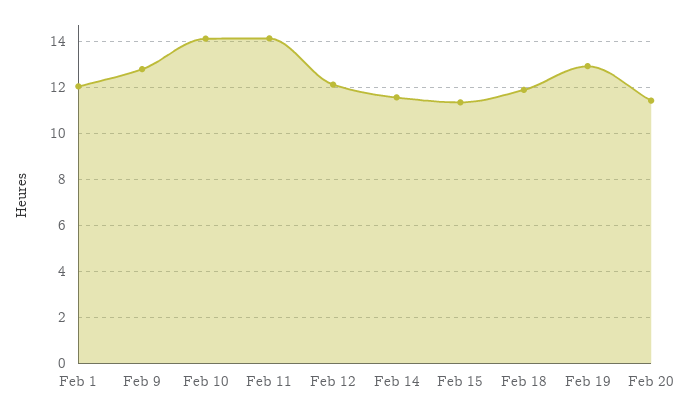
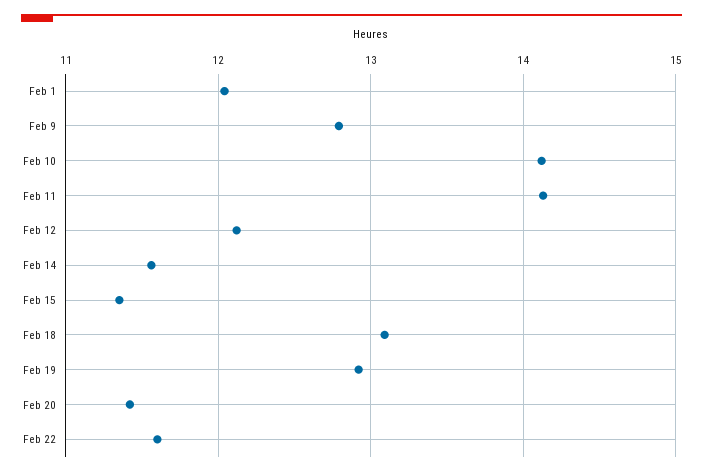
Feb 18: 12 -> 13.1
Feb 22: none -> 11.6

